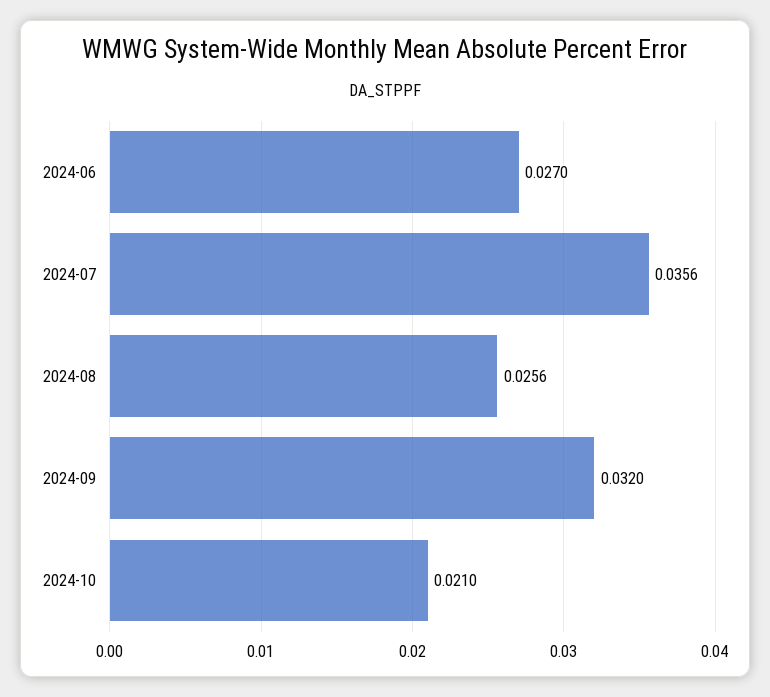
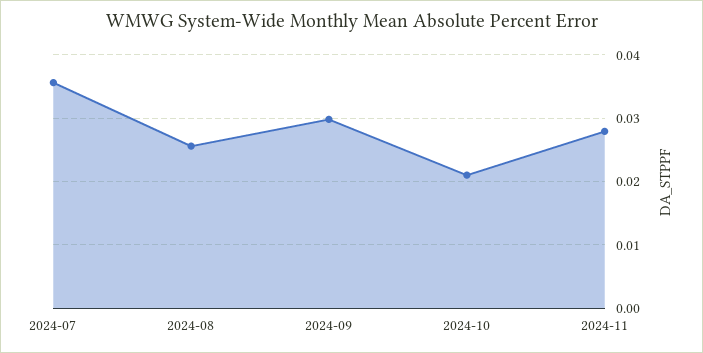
2024-06: 0.027 -> none
2024-09: 0.032 -> 0.03
2024-11: none -> 0.028

